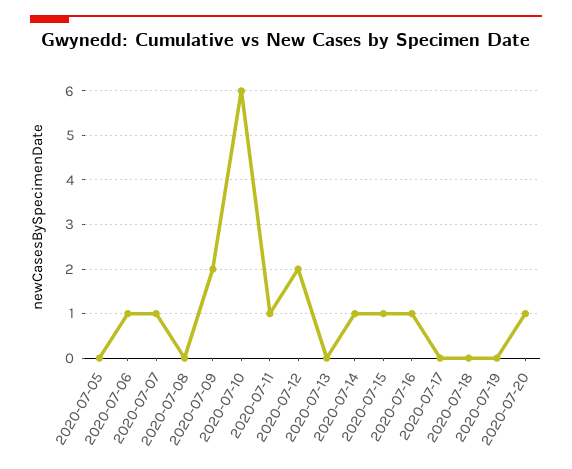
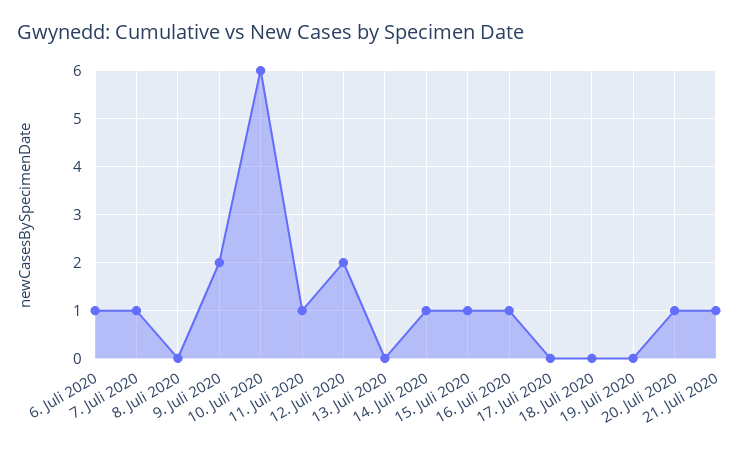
2020-07-05: 0 -> none
21. Juli 2020: none -> 1

